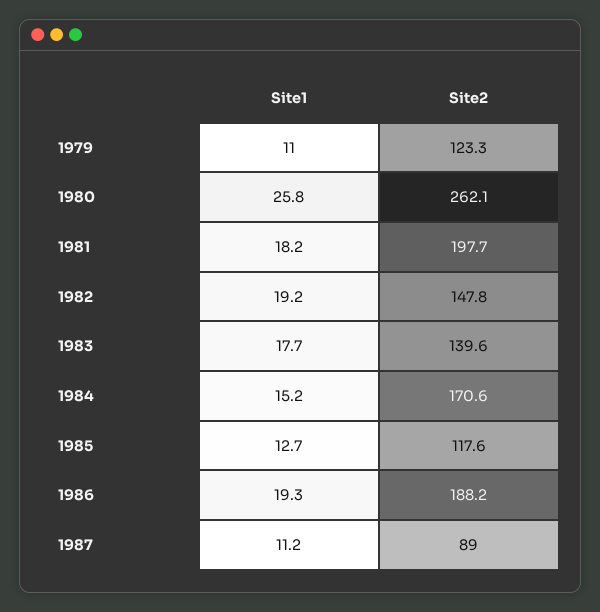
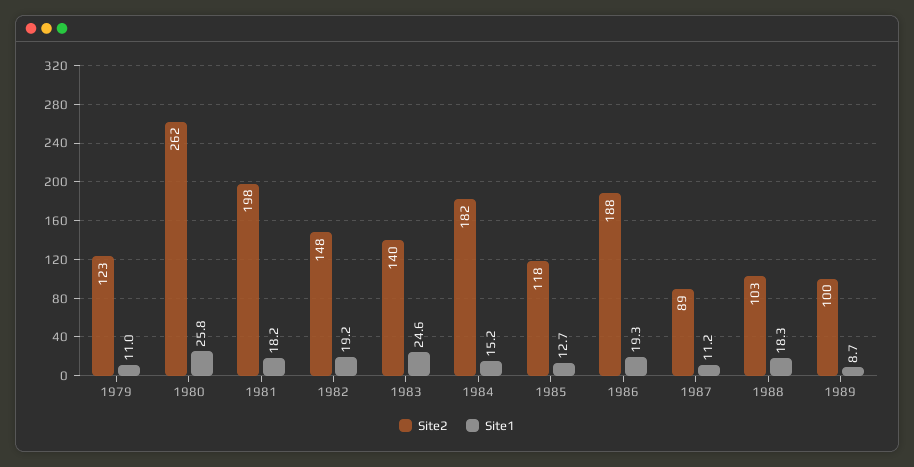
Site1, 1983: 17.7 -> 24.6
Site2, 1984: 170.6 -> 182
Site2, 1988: none -> 103
Site1, 1988: none -> 18.3
Site2, 1989: none -> 100
Site1, 1989: none -> 8.7

